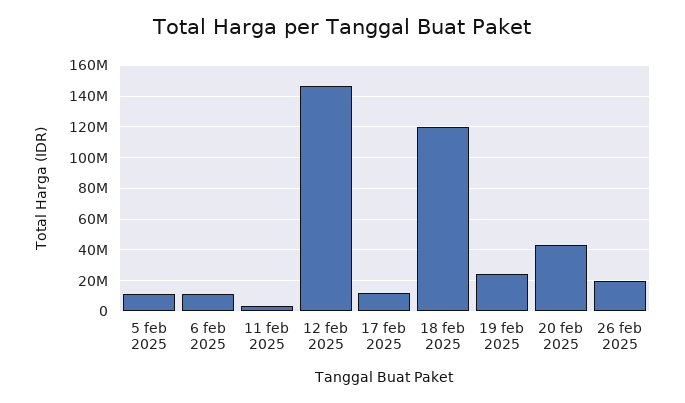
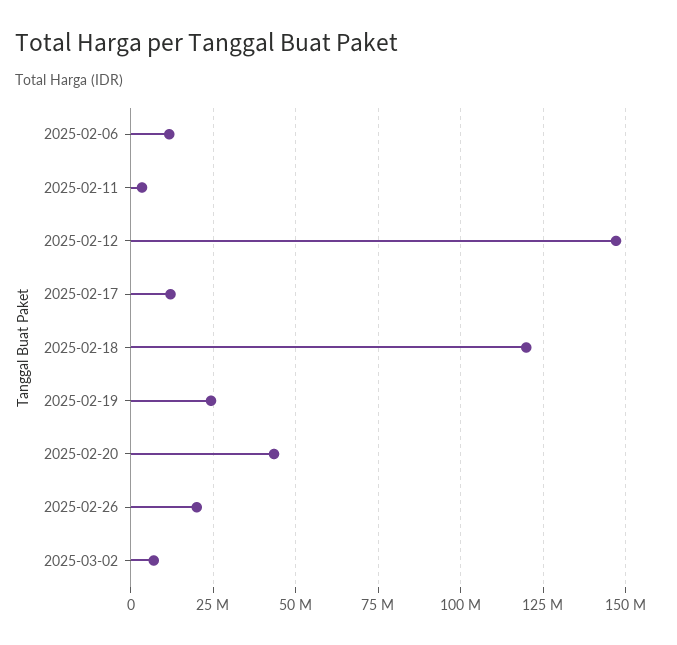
5 feb 2025: 10000000 -> none
2025-03-02: none -> 7500000

